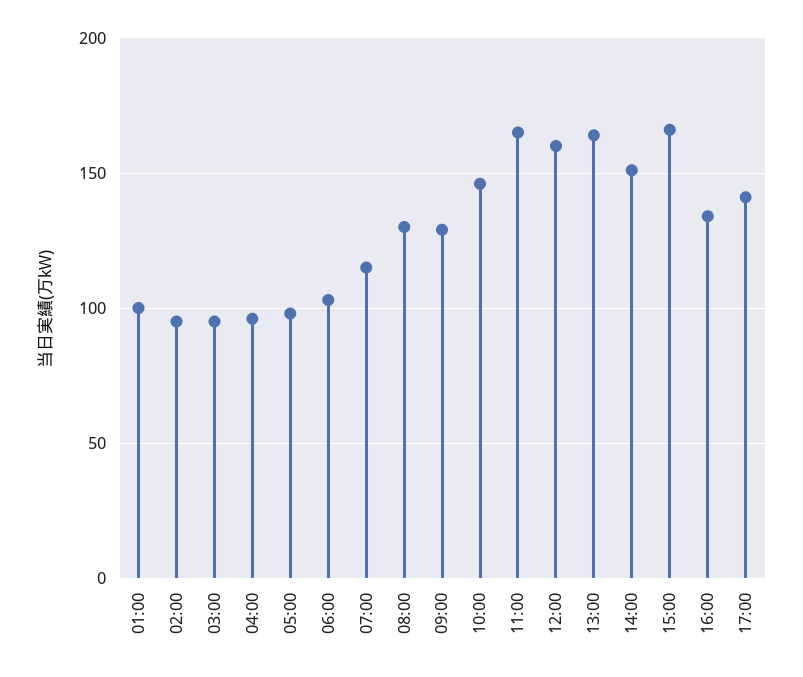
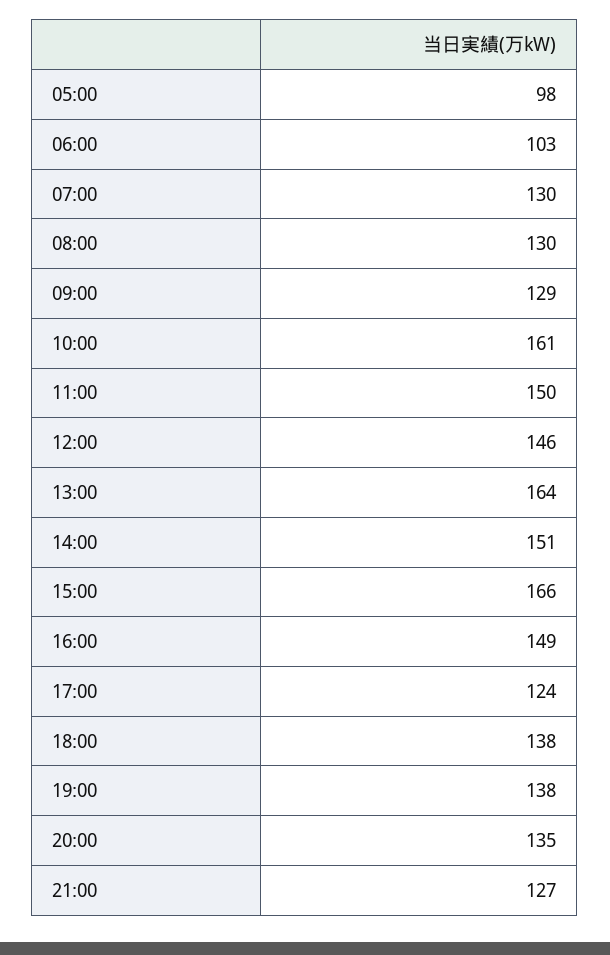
01:00: 100 -> none
02:00: 95 -> none
03:00: 95 -> none
04:00: 95 -> none
07:00: 115 -> 130
10:00: 145 -> 161
11:00: 165 -> 150
12:00: 160 -> 146
16:00: 135 -> 149
17:00: 140 -> 124
18:00: none -> 138
19:00: none -> 138
20:00: none -> 135
21:00: none -> 127

